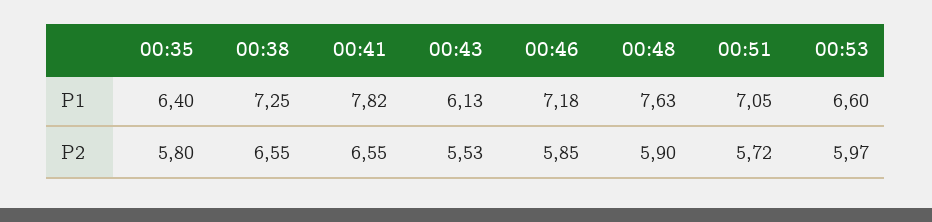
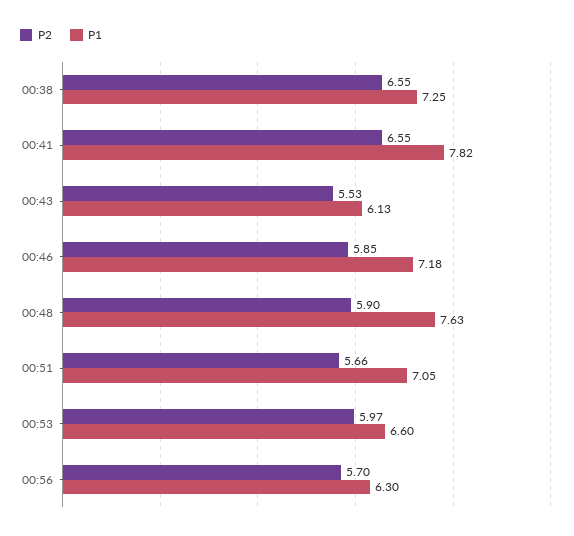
P1, 00:35: 6.4 -> none
P2, 00:35: 5.8 -> none
P2, 00:51: 5.72 -> 5.66
P2, 00:56: none -> 5.7
P1, 00:56: none -> 6.3

